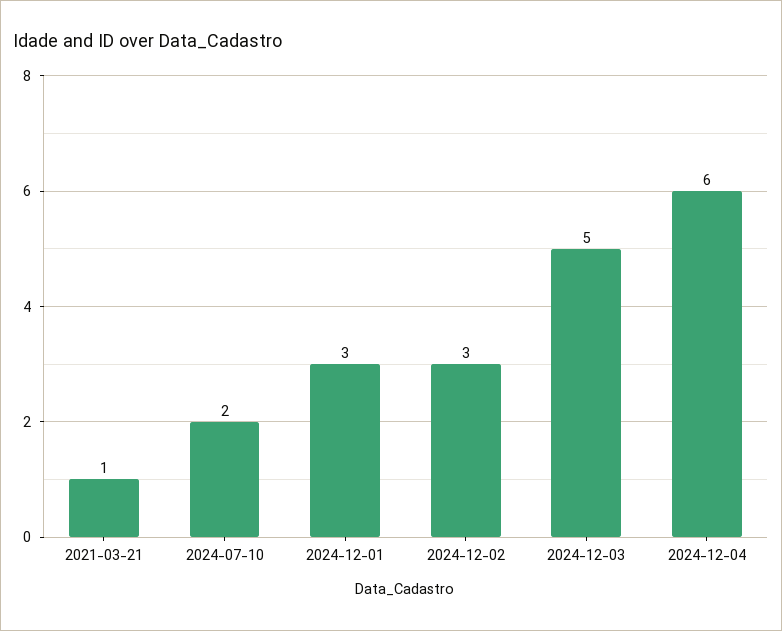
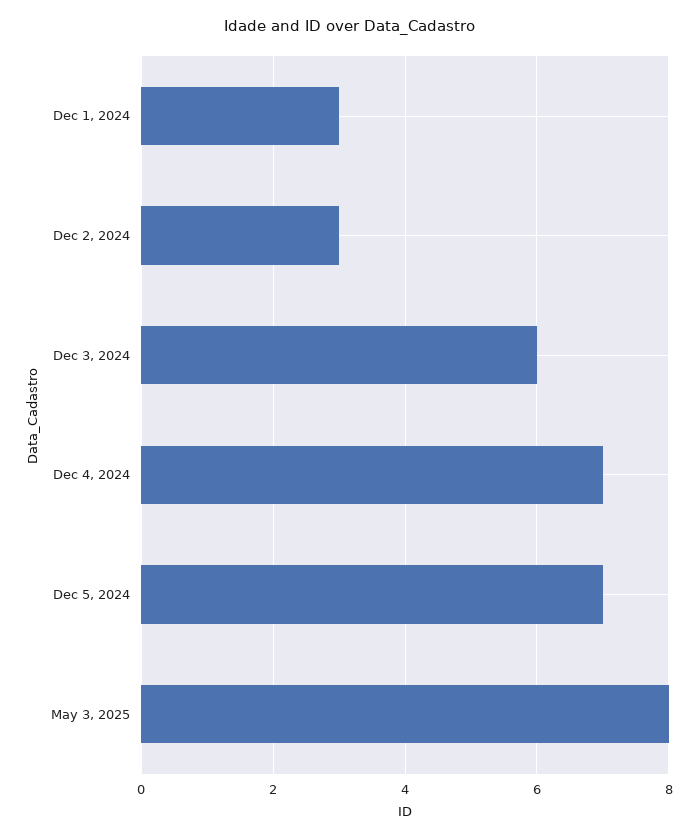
2021-03-21: 1 -> none
2024-07-10: 2 -> none
2024-12-03: 5 -> 6
2024-12-04: 6 -> 7
Dec 5, 2024: none -> 7
May 3, 2025: none -> 8

